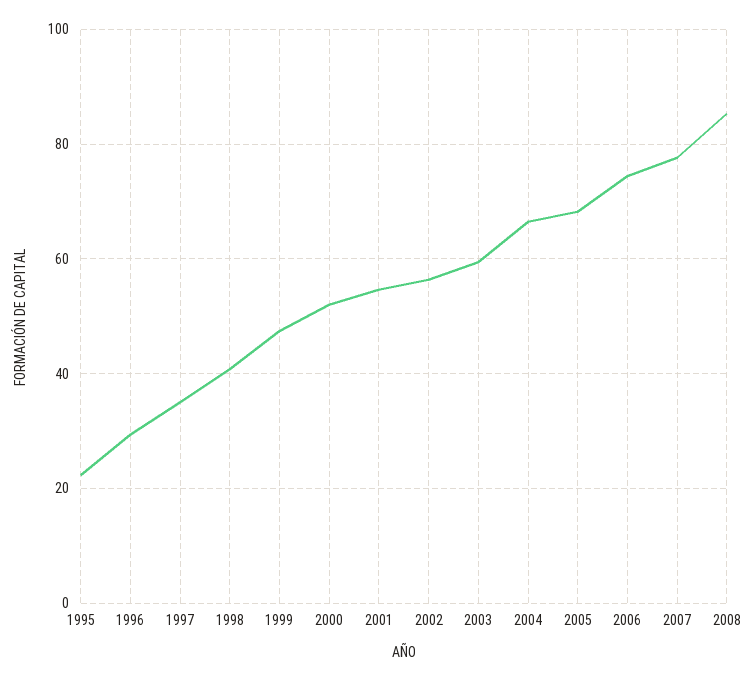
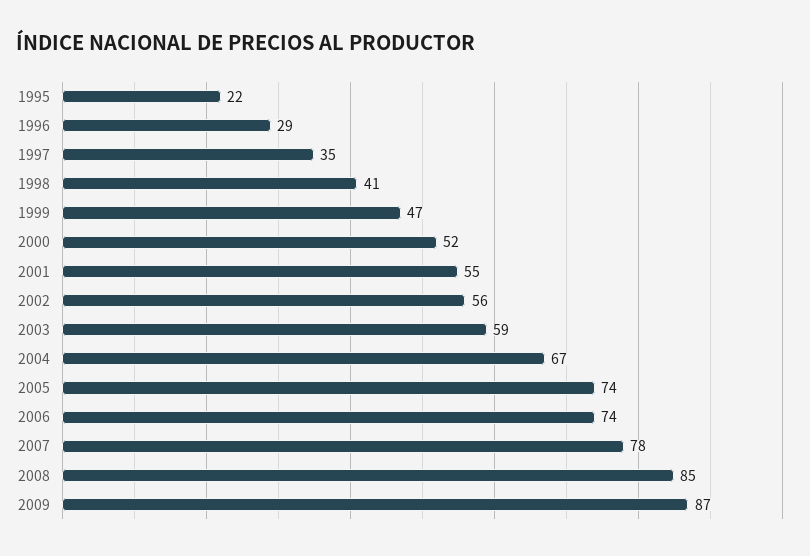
2005: 68 -> 74
2009: none -> 87

